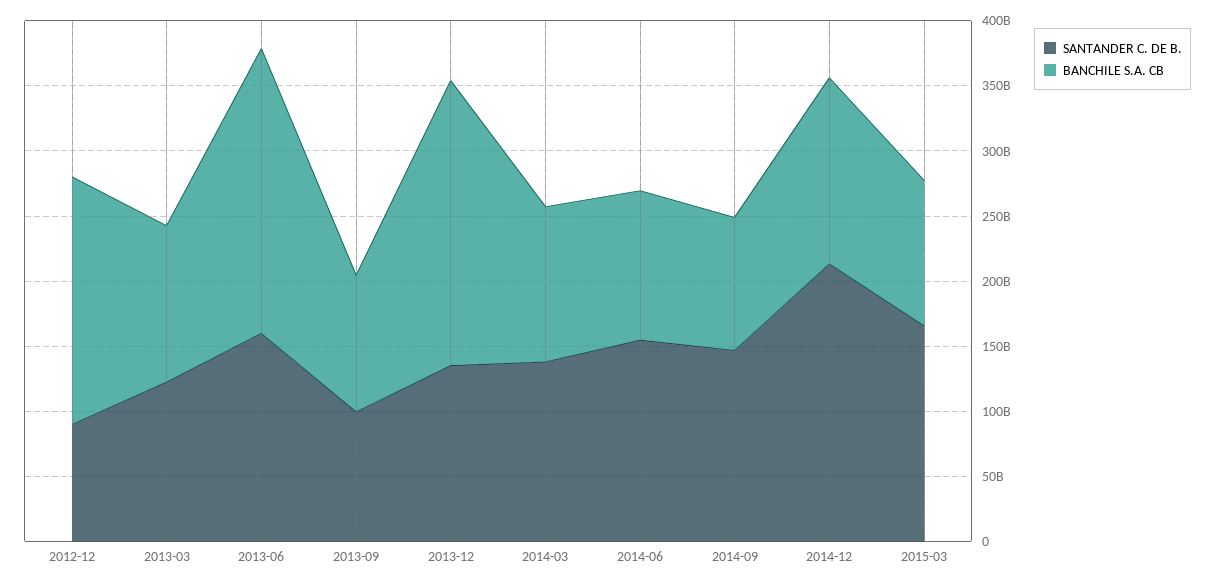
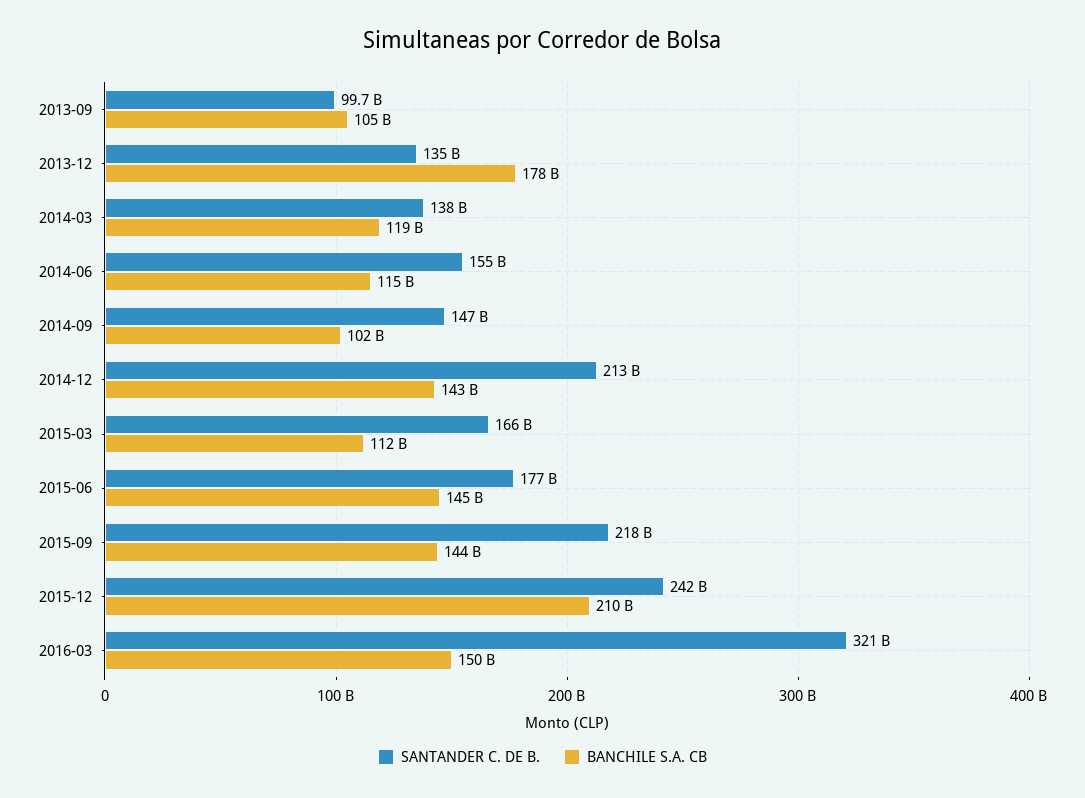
SANTANDER C. DE B., 2012-12: 90000000000 -> none
BANCHILE S.A. CB, 2012-12: 190000000000 -> none
SANTANDER C. DE B., 2013-03: 120000000000 -> none
BANCHILE S.A. CB, 2013-03: 120000000000 -> none
SANTANDER C. DE B., 2013-06: 160000000000 -> none
BANCHILE S.A. CB, 2013-06: 220000000000 -> none
BANCHILE S.A. CB, 2013-12: 220000000000 -> 178000000000
SANTANDER C. DE B., 2015-06: none -> 177000000000
BANCHILE S.A. CB, 2015-06: none -> 145000000000
SANTANDER C. DE B., 2015-09: none -> 218000000000
BANCHILE S.A. CB, 2015-09: none -> 144000000000
SANTANDER C. DE B., 2015-12: none -> 242000000000
BANCHILE S.A. CB, 2015-12: none -> 210000000000
SANTANDER C. DE B., 2016-03: none -> 321000000000
BANCHILE S.A. CB, 2016-03: none -> 150000000000

